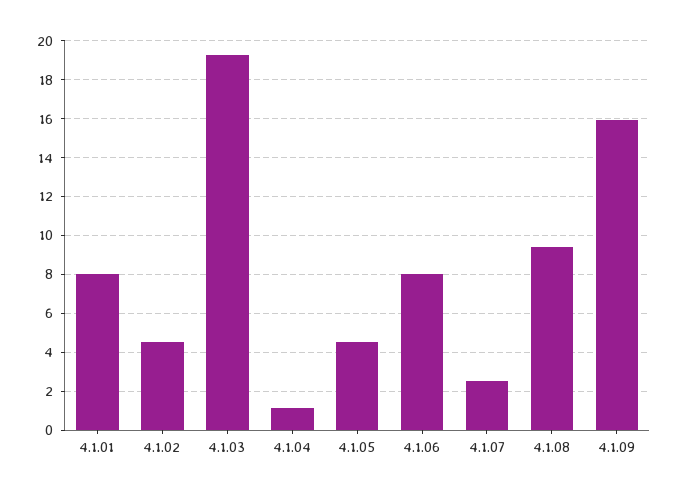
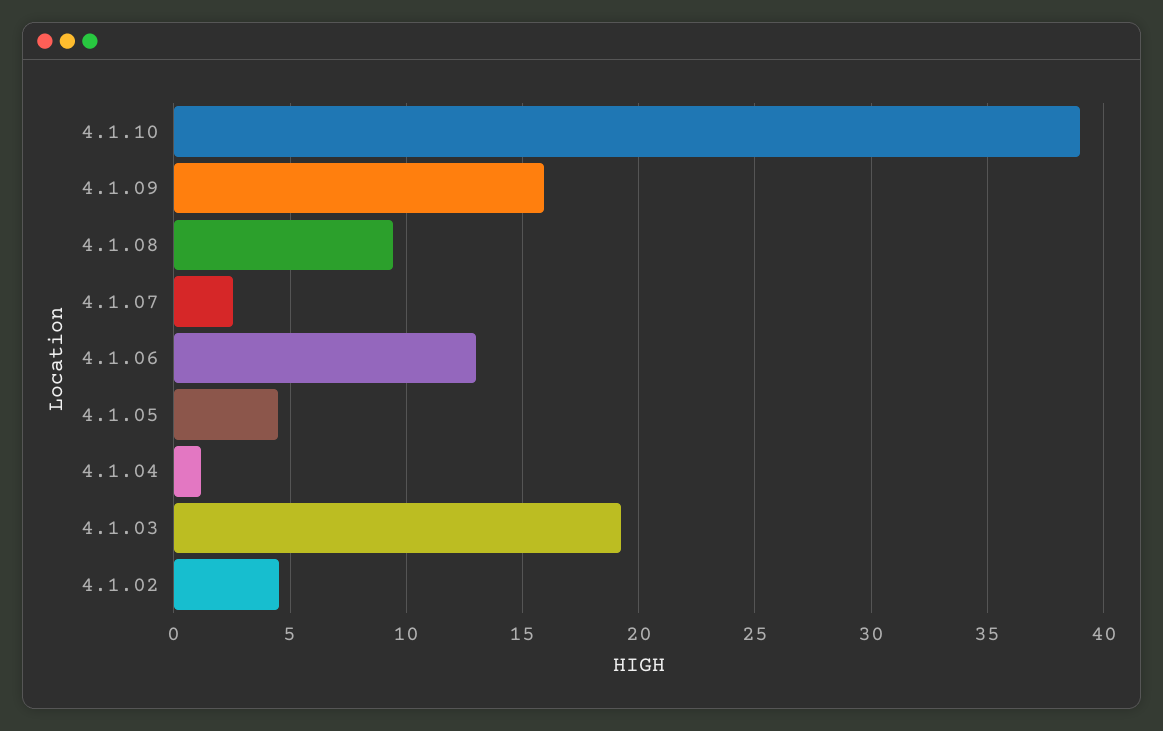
4.1.01: 8 -> none
4.1.06: 8 -> 13
4.1.10: none -> 39

